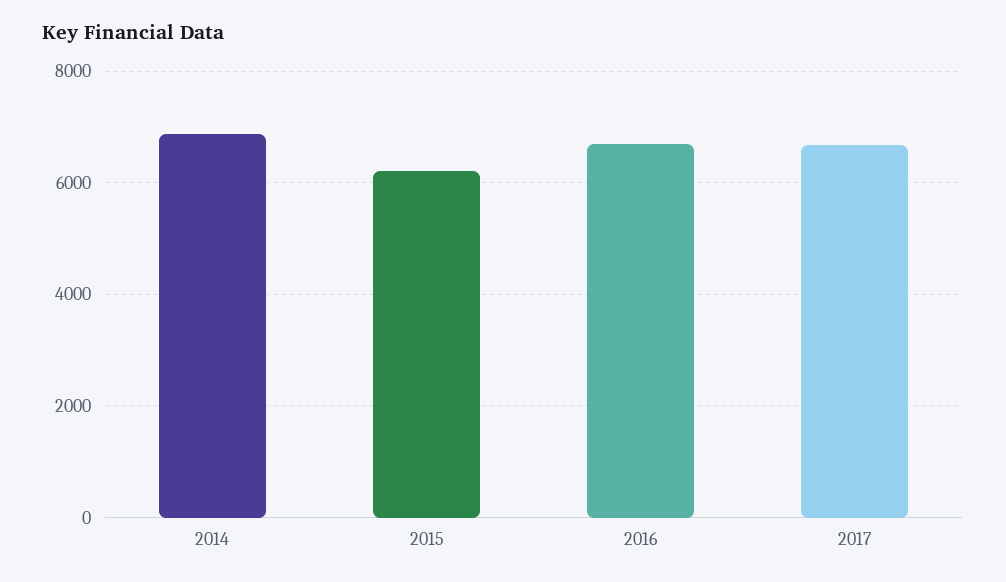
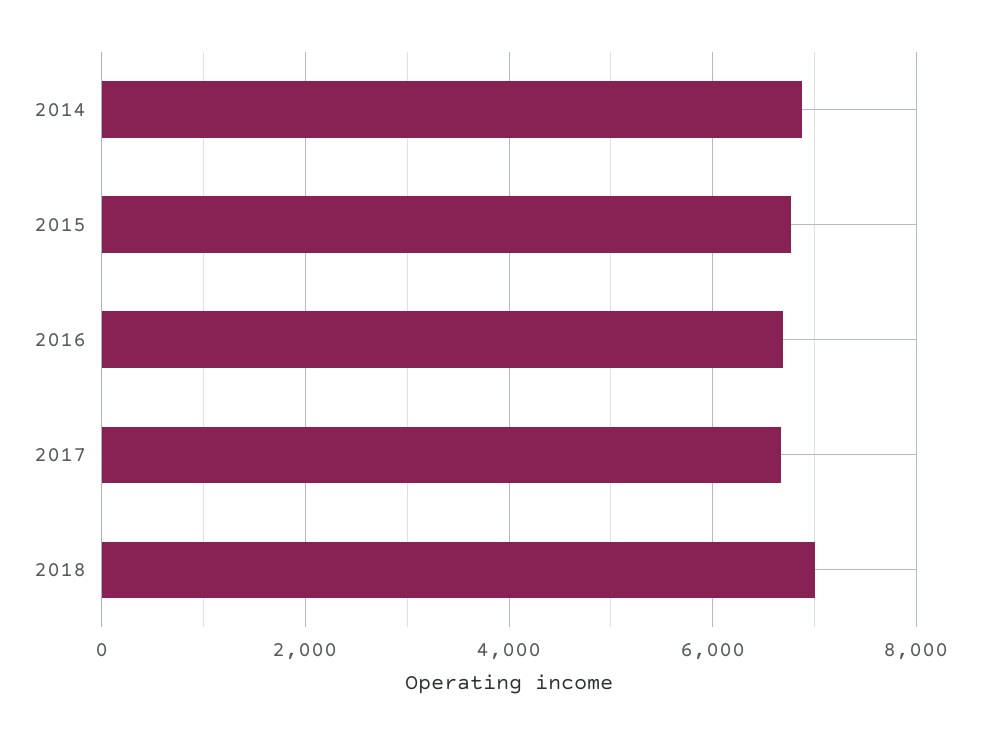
2015: 6200 -> 6800
2018: none -> 7000

